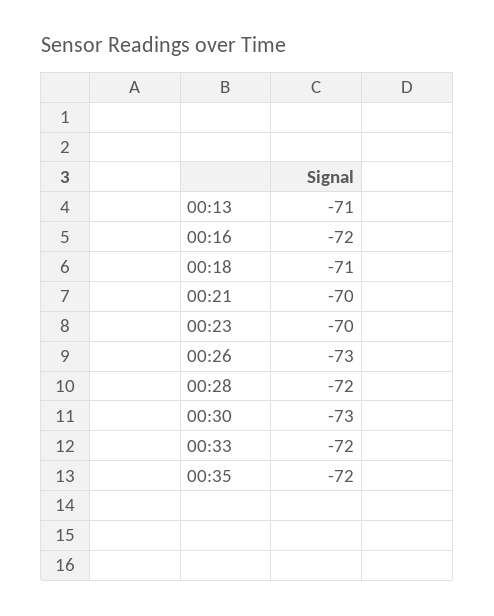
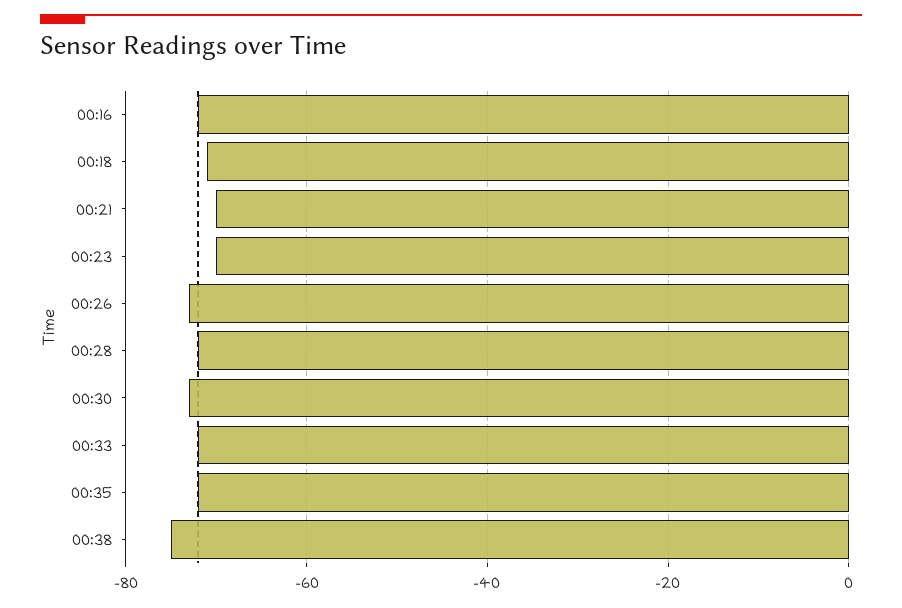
00:13: -71 -> none
00:38: none -> -75

